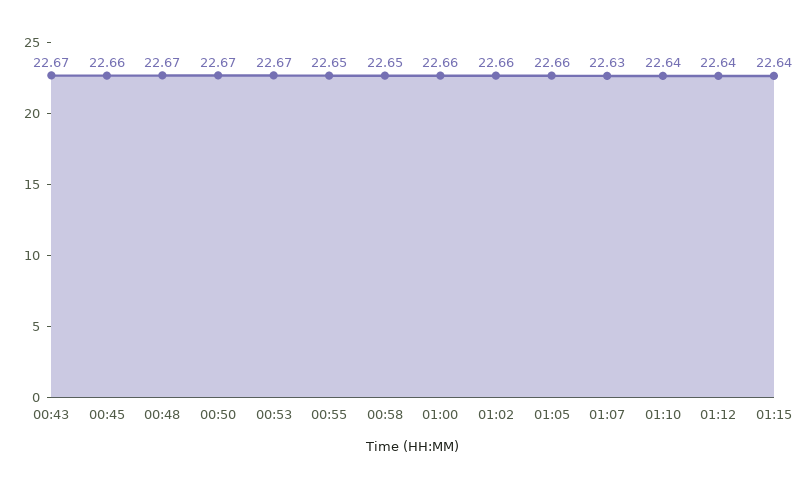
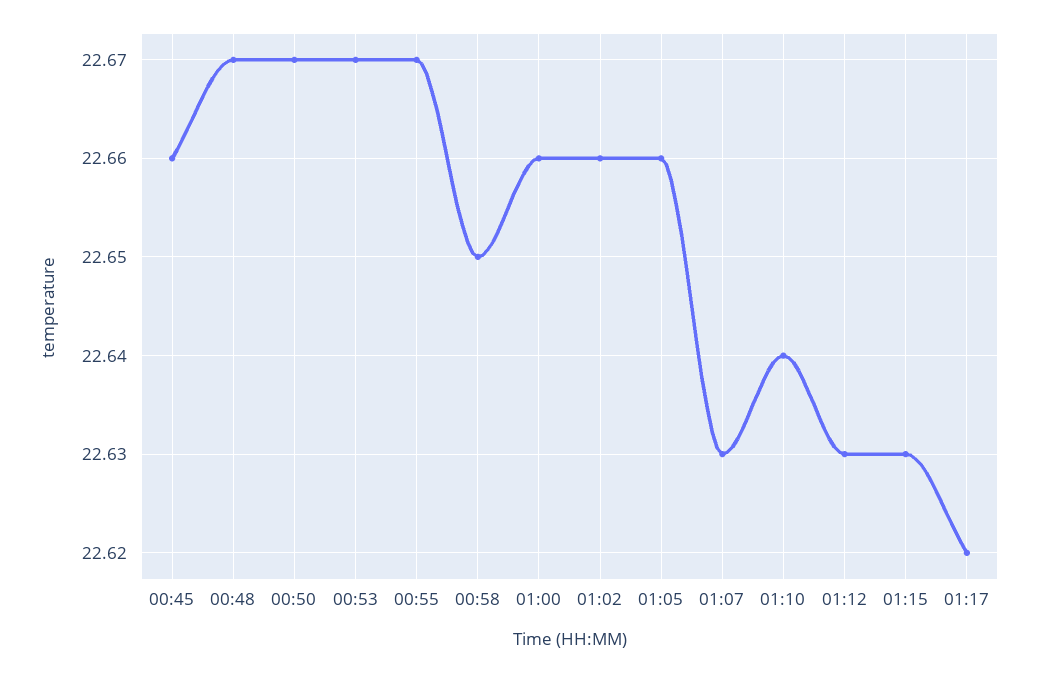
00:43: 22.67 -> none
00:55: 22.65 -> 22.67
01:12: 22.64 -> 22.63
01:15: 22.64 -> 22.63
01:17: none -> 22.62

